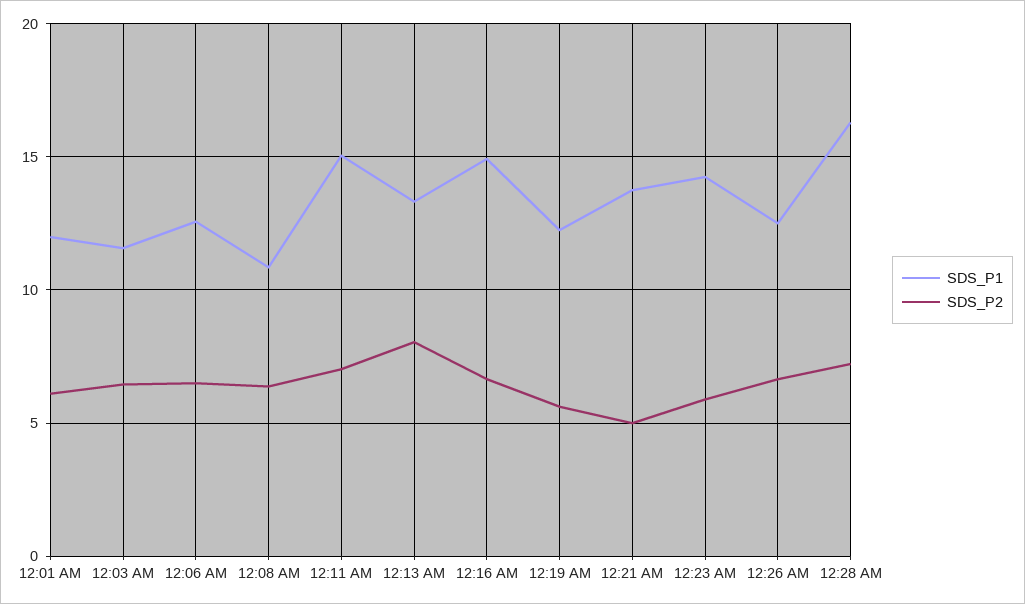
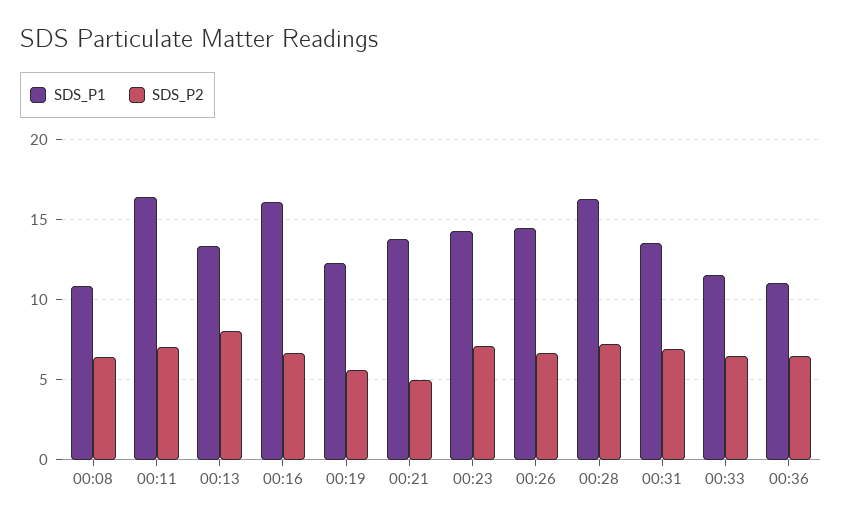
SDS_P1, 12:01 AM: 12 -> none
SDS_P2, 12:01 AM: 6 -> none
SDS_P1, 12:03 AM: 11.5 -> none
SDS_P2, 12:03 AM: 6.5 -> none
SDS_P1, 12:06 AM: 12.5 -> none
SDS_P2, 12:06 AM: 6.5 -> none
SDS_P1, 12:11 AM: 15 -> 16.5
SDS_P1, 12:16 AM: 15 -> 16
SDS_P2, 12:23 AM: 6 -> 7
SDS_P1, 12:26 AM: 12.5 -> 14.5
SDS_P1, 00:31: none -> 13.5
SDS_P2, 00:31: none -> 7
SDS_P1, 00:33: none -> 11.5
SDS_P2, 00:33: none -> 6.5
SDS_P1, 00:36: none -> 11
SDS_P2, 00:36: none -> 6.5

